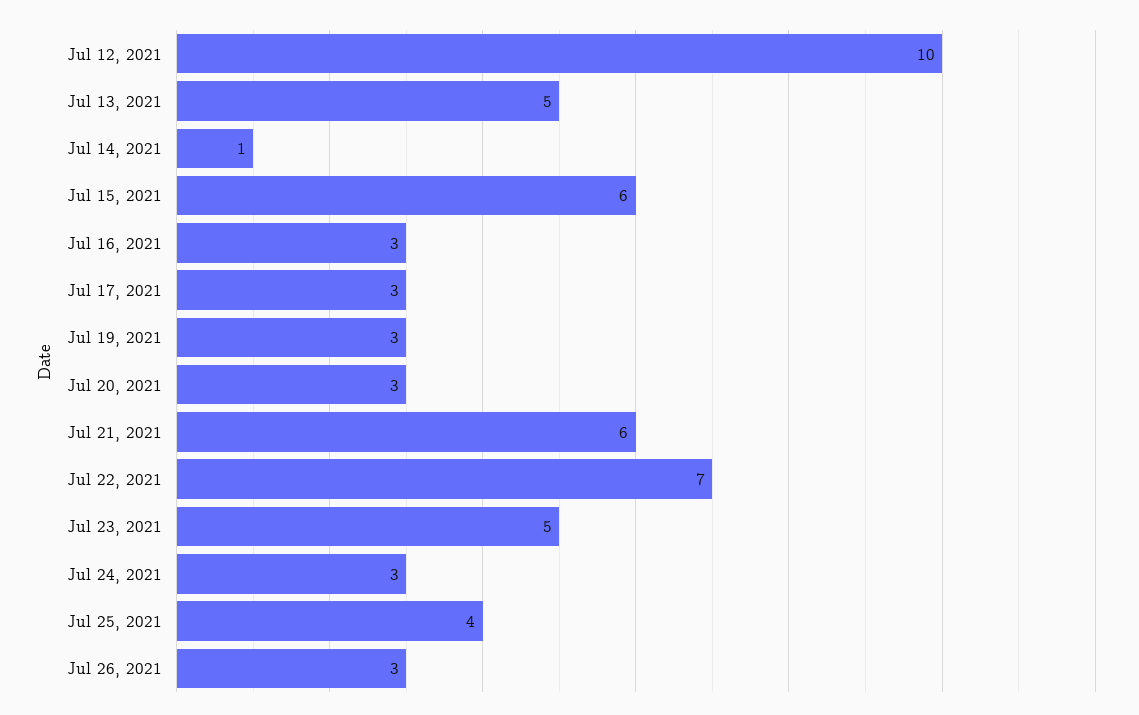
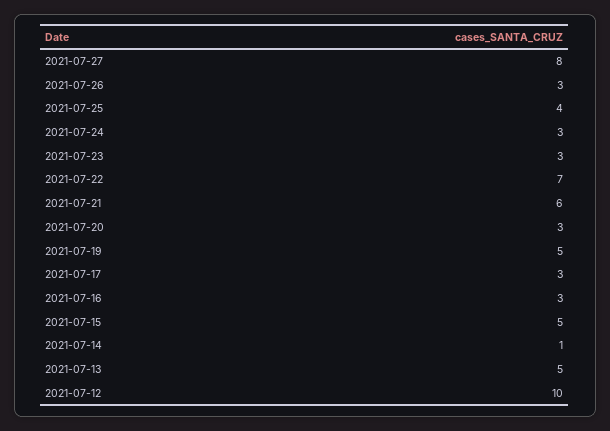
Jul 15, 2021: 6 -> 5
Jul 19, 2021: 3 -> 5
Jul 23, 2021: 5 -> 3
2021-07-27: none -> 8

